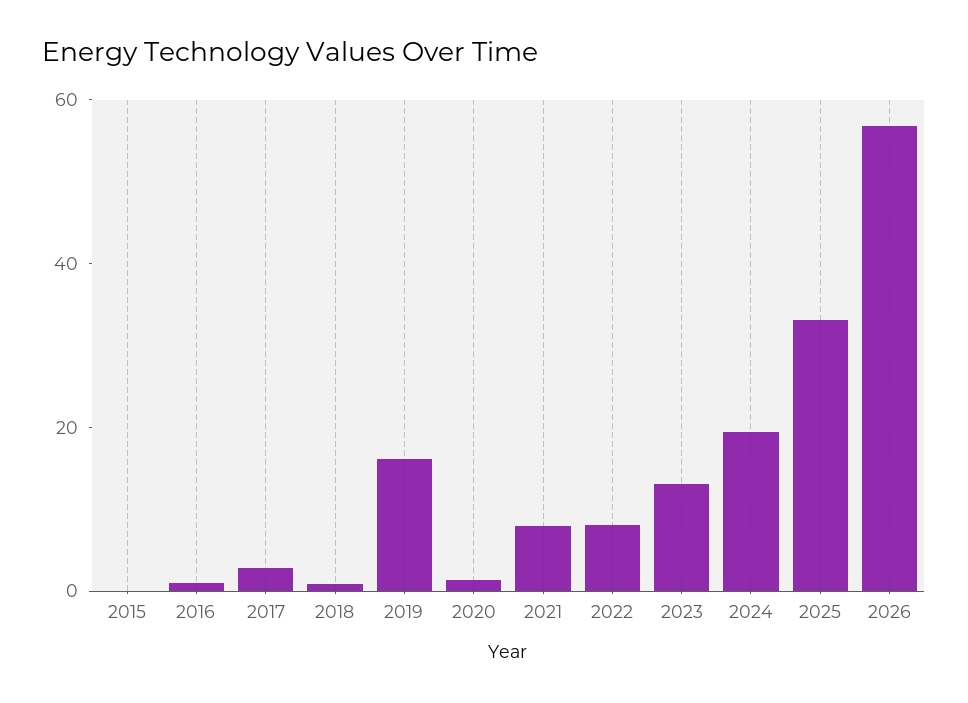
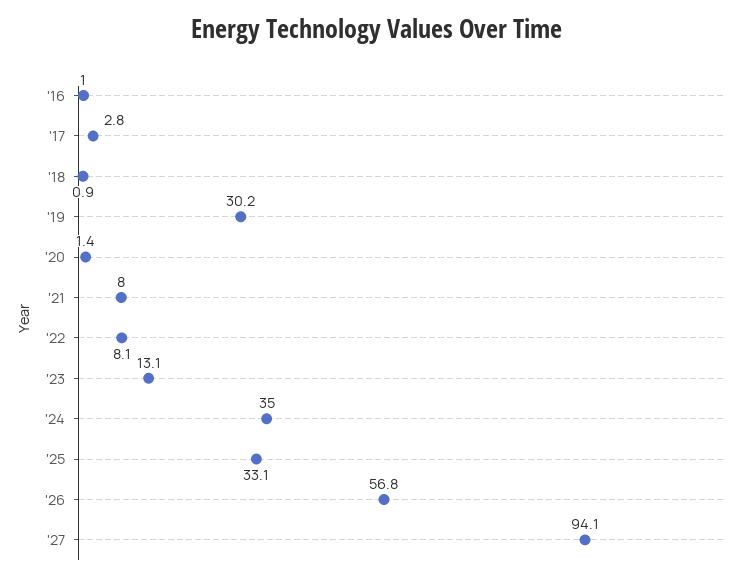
2015: 0 -> none
2019: 15 -> 30.2
2024: 20 -> 35
'27: none -> 94.1

